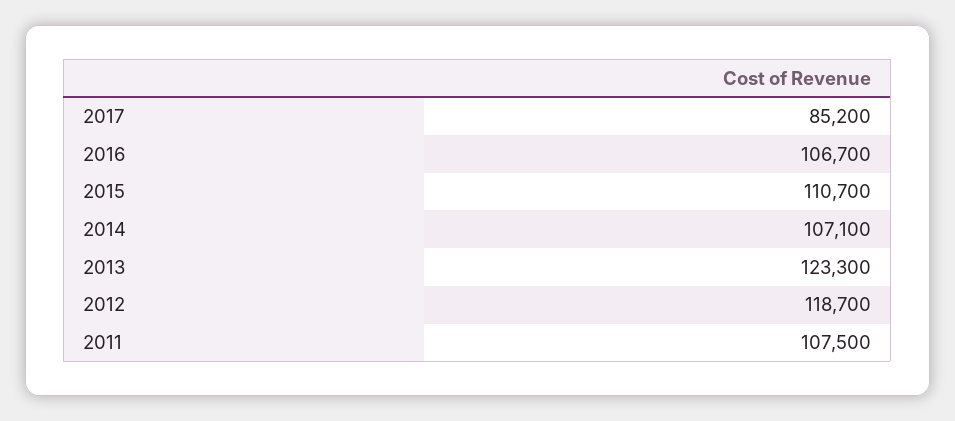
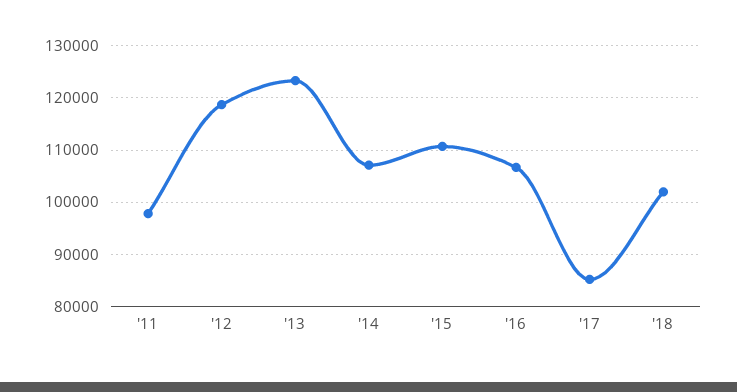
2011: 107500 -> 98000
'18: none -> 102000

